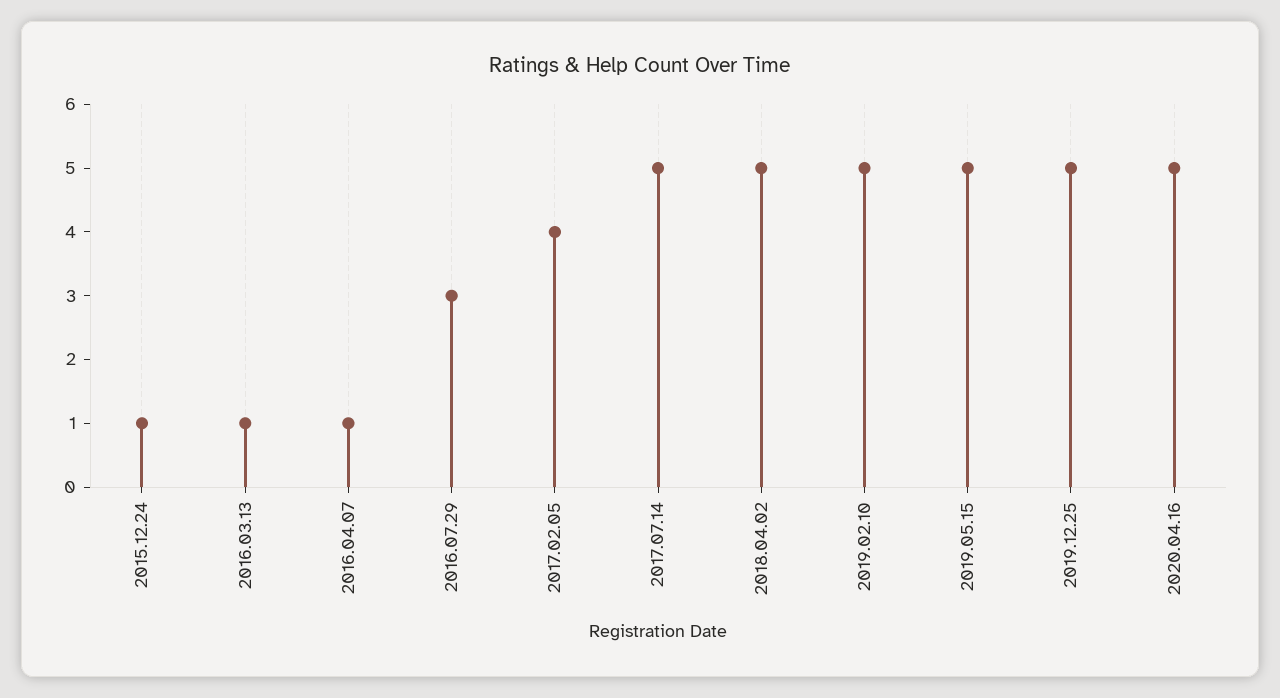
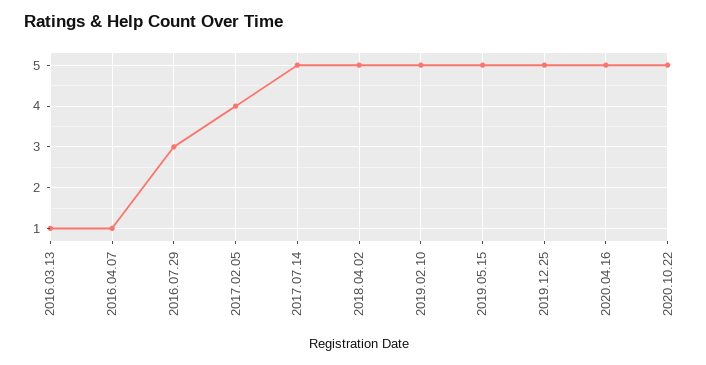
2015.12.24: 1 -> none
2020.10.22: none -> 5

